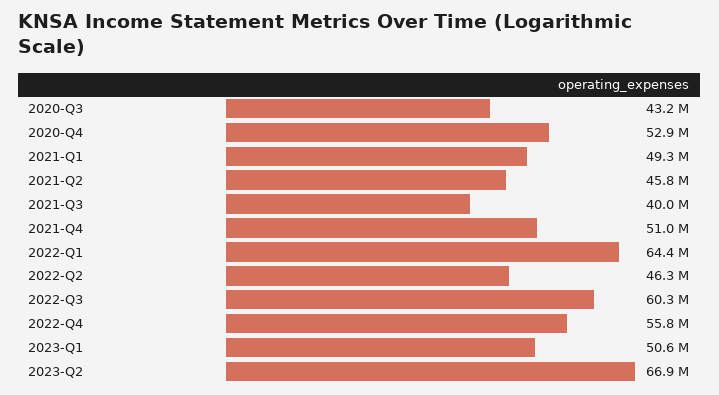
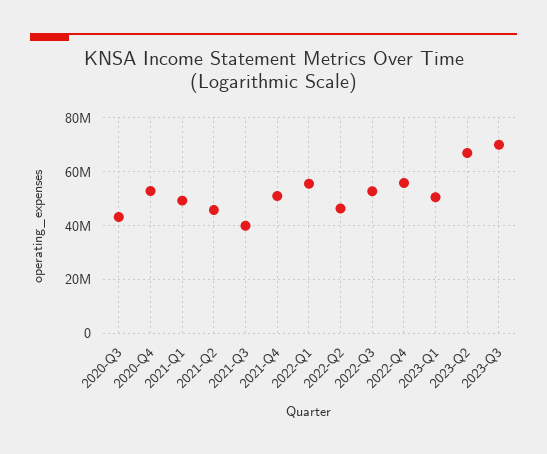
2022-Q1: 64400000 -> 55000000
2022-Q3: 60300000 -> 52500000
2023-Q3: none -> 70000000

